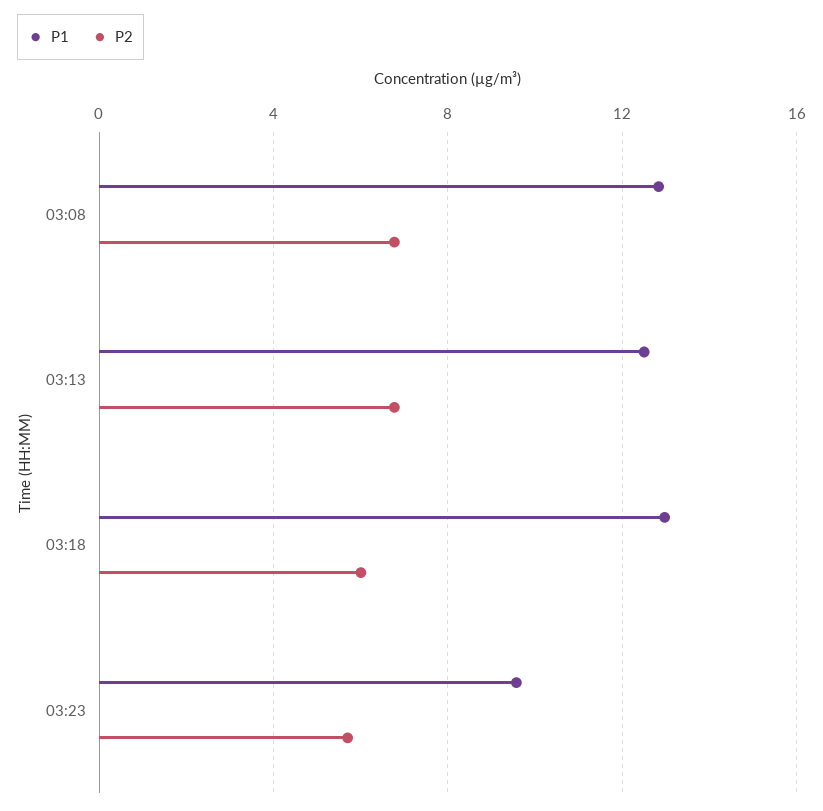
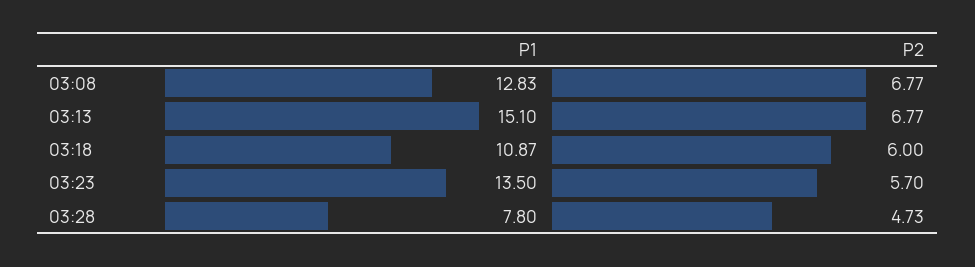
P1, 03:13: 12.5 -> 15.1
P1, 03:18: 13 -> 10.87
P1, 03:23: 9.5 -> 13.5
P1, 03:28: none -> 7.8
P2, 03:28: none -> 4.73

